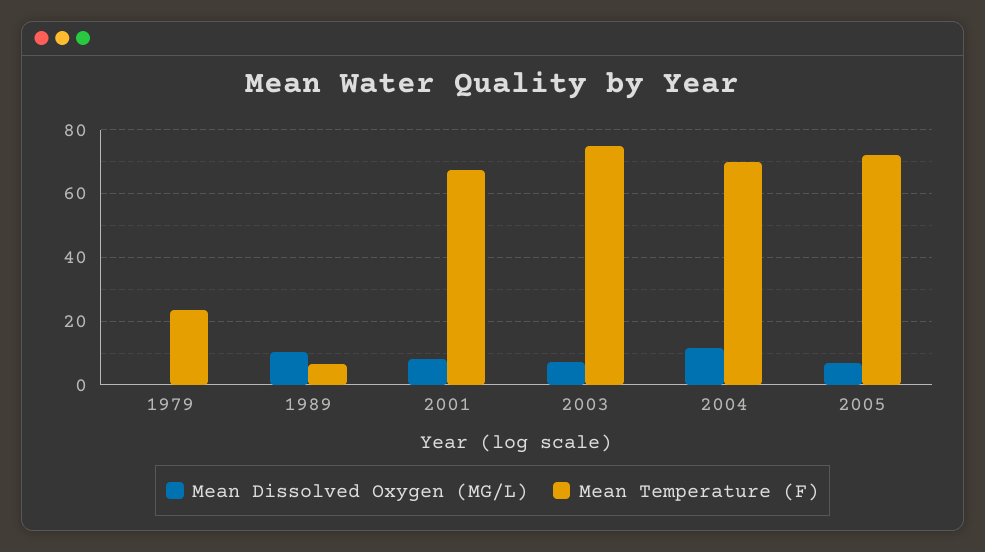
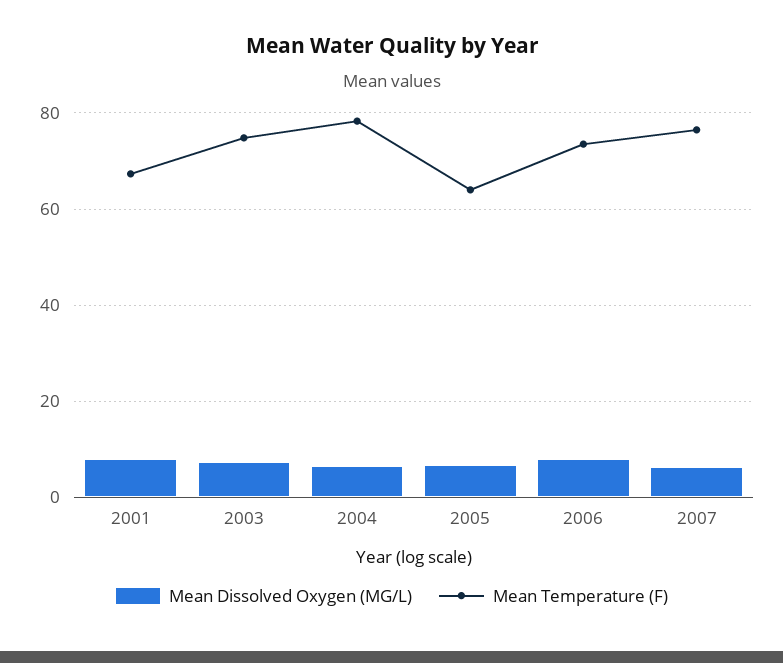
Mean Dissolved Oxygen (MG/L), 1979: 0 -> none
Mean Temperature (F), 1979: 24 -> none
Mean Dissolved Oxygen (MG/L), 1989: 10 -> none
Mean Temperature (F), 1989: 6 -> none
Mean Dissolved Oxygen (MG/L), 2004: 12 -> 6
Mean Temperature (F), 2004: 70 -> 78
Mean Temperature (F), 2005: 72 -> 64
Mean Dissolved Oxygen (MG/L), 2006: none -> 8
Mean Temperature (F), 2006: none -> 74
Mean Dissolved Oxygen (MG/L), 2007: none -> 6
Mean Temperature (F), 2007: none -> 76

